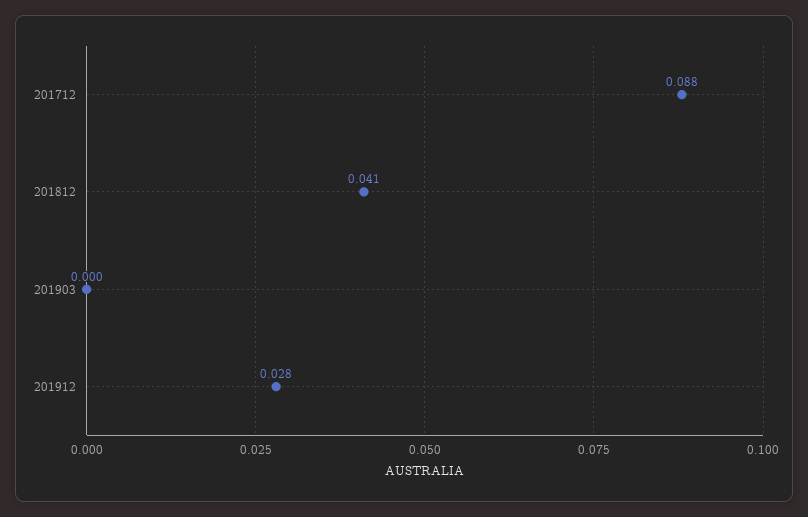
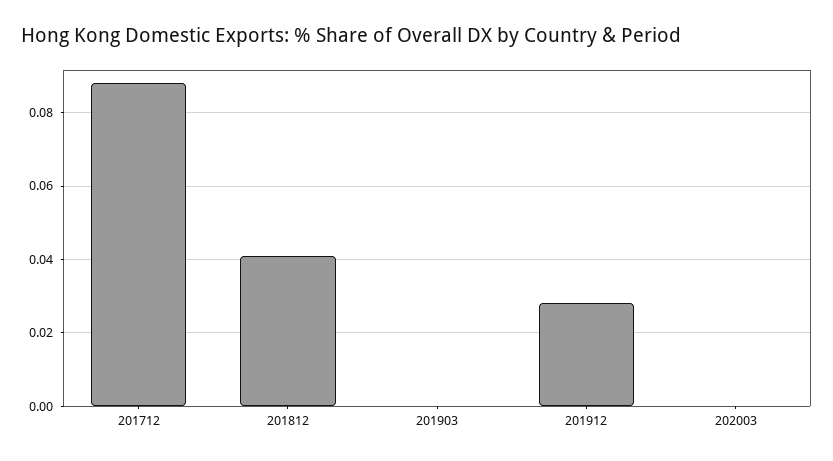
202003: none -> 0

